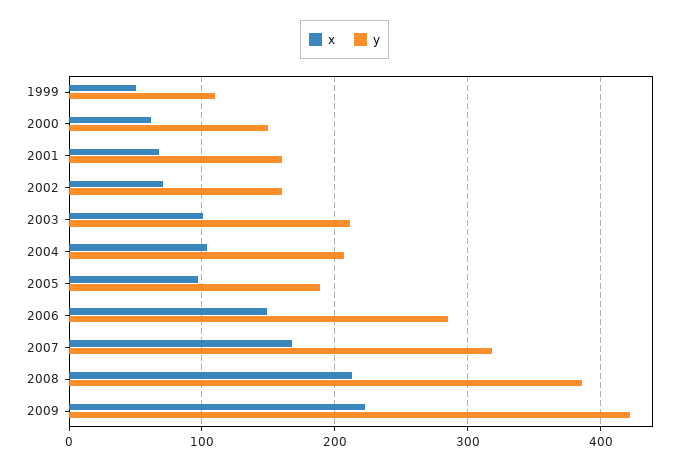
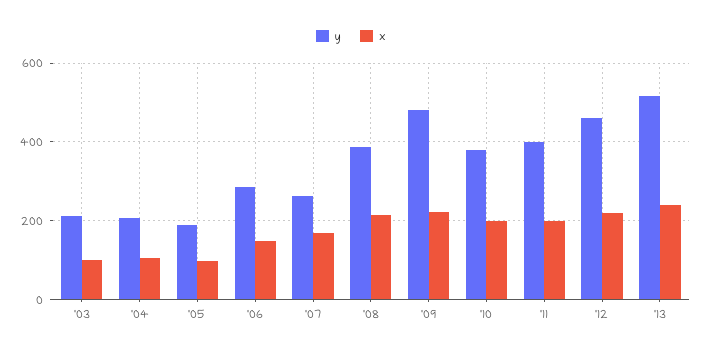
x, 1999: 50 -> none
y, 1999: 110 -> none
x, 2000: 60 -> none
y, 2000: 150 -> none
x, 2001: 70 -> none
y, 2001: 160 -> none
x, 2002: 70 -> none
y, 2002: 160 -> none
y, 2007: 320 -> 260
y, 2009: 420 -> 480
y, '10: none -> 380
x, '10: none -> 200
y, '11: none -> 400
x, '11: none -> 200
y, '12: none -> 460
x, '12: none -> 220
y, '13: none -> 520
x, '13: none -> 240

